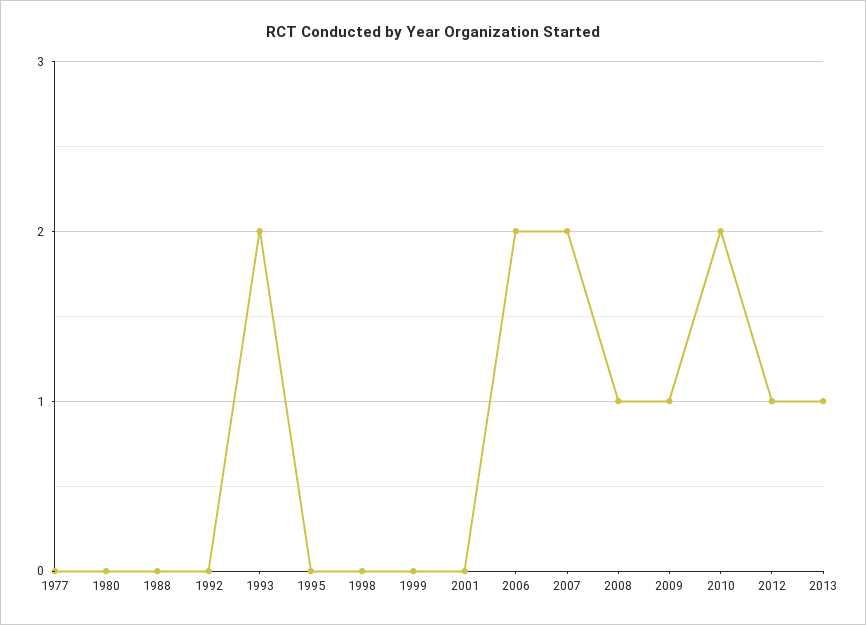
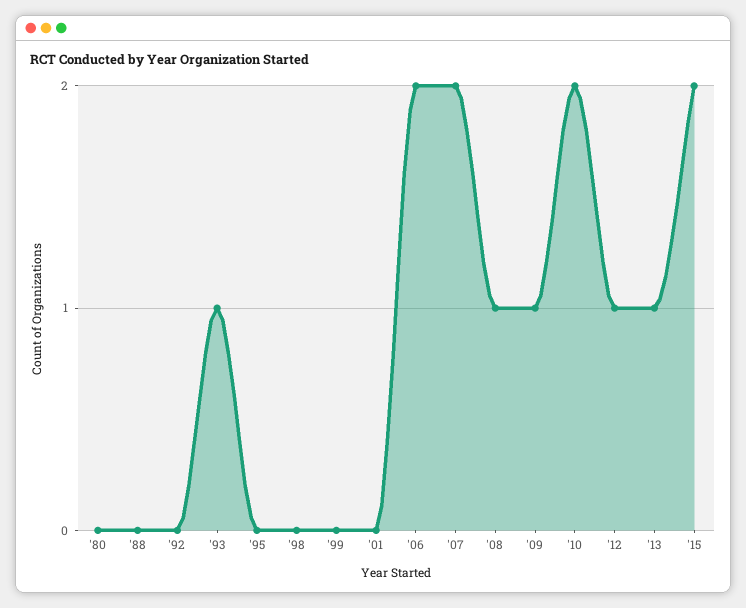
1977: 0 -> none
1993: 2 -> 1
'15: none -> 2

